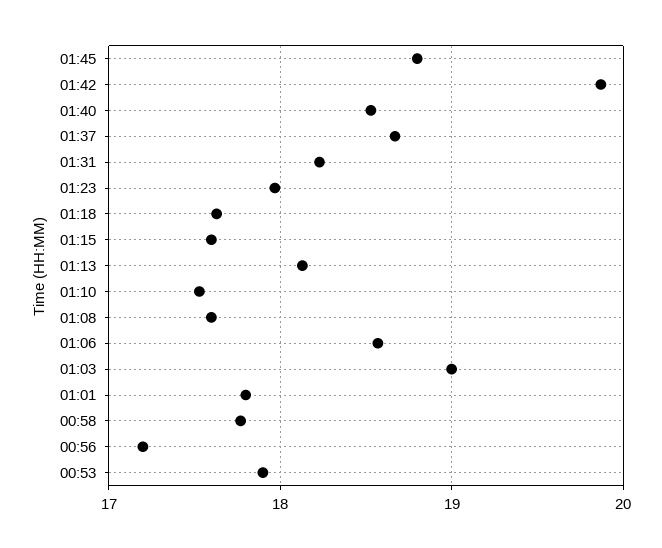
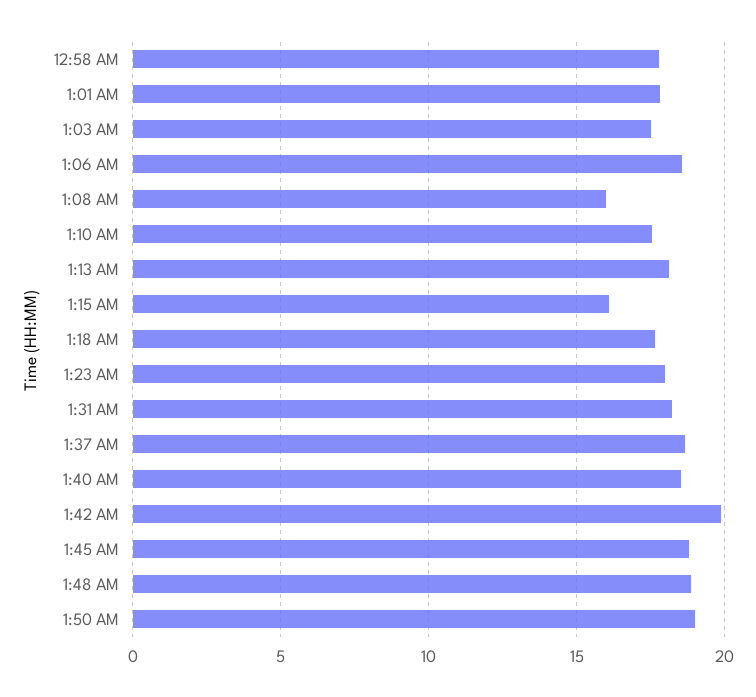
01:15: 17.6 -> 16
01:08: 17.6 -> 16
01:03: 19 -> 17.5
00:56: 17.2 -> none
00:53: 17.9 -> none
1:48 AM: none -> 19
1:50 AM: none -> 19

